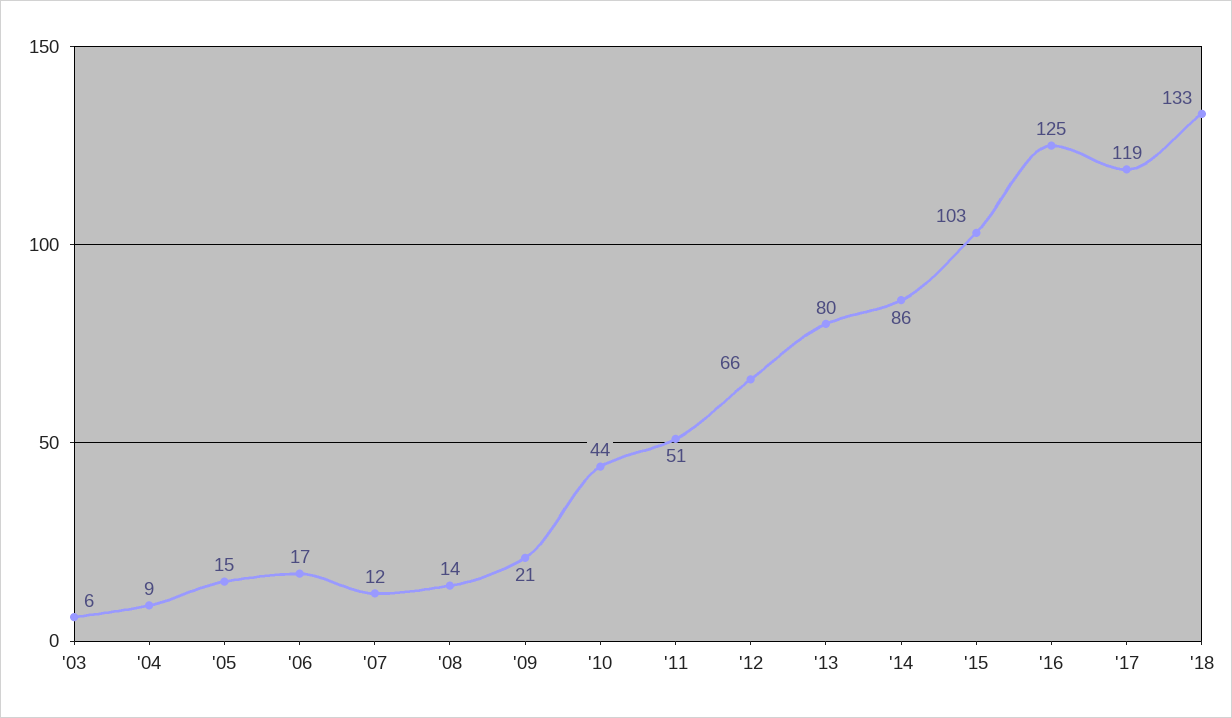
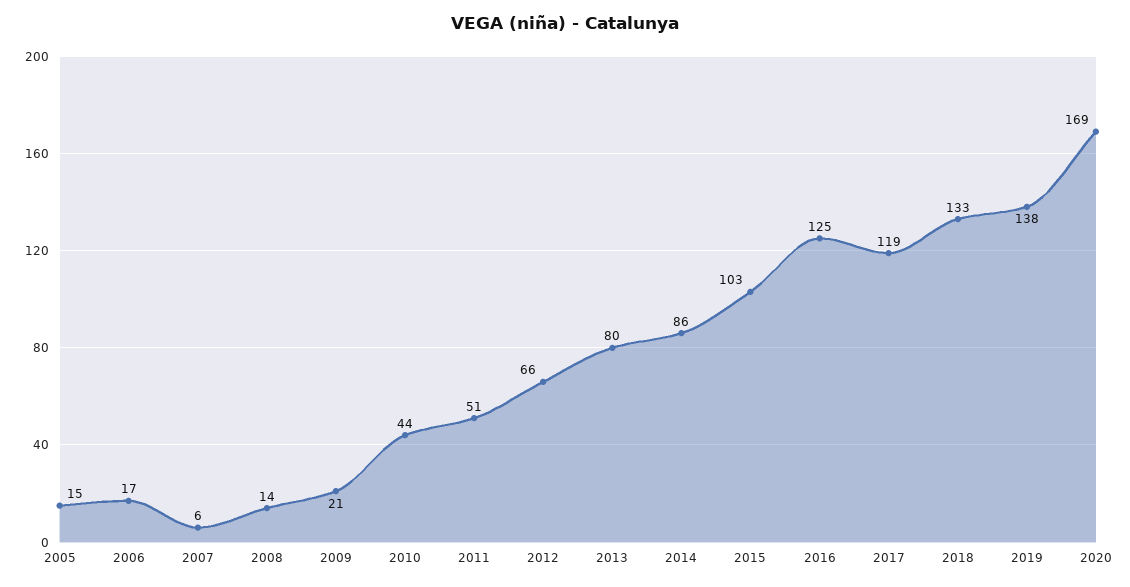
'03: 6 -> none
'04: 9 -> none
'07: 12 -> 6
2019: none -> 138
2020: none -> 169

